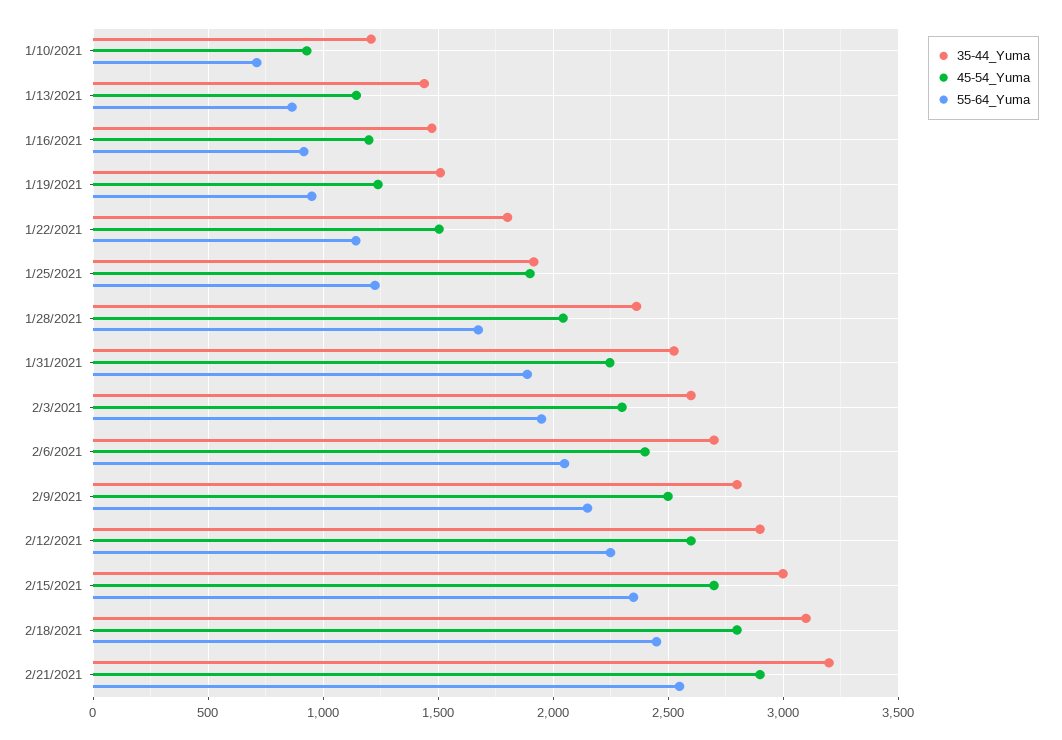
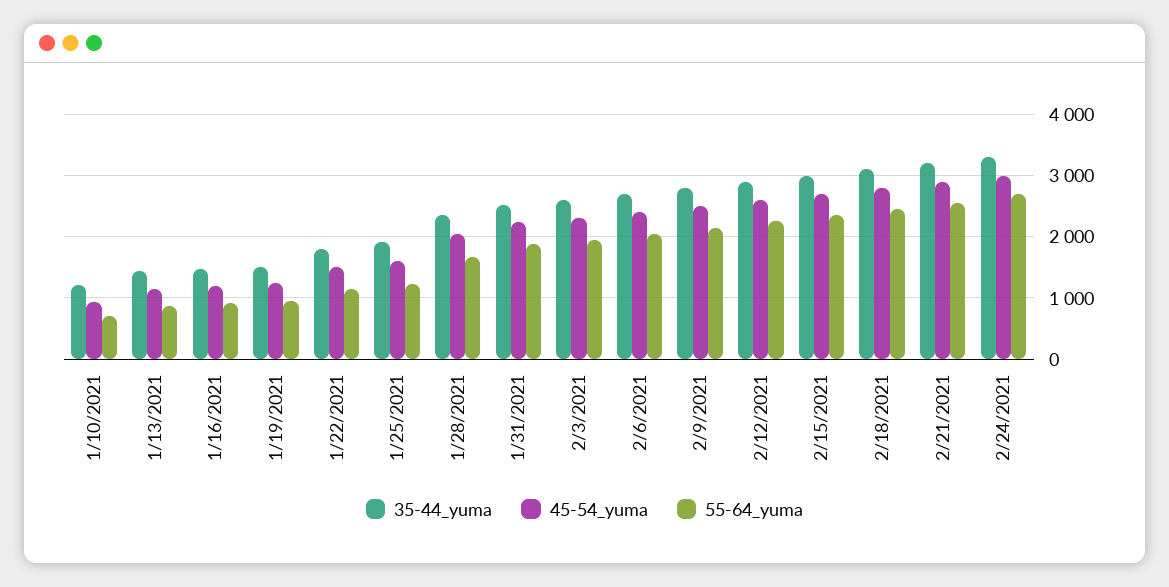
45-54_Yuma, 1/25/2021: 1900 -> 1600
35-44_Yuma, 2/24/2021: none -> 3300
45-54_Yuma, 2/24/2021: none -> 3000
55-64_Yuma, 2/24/2021: none -> 2700

